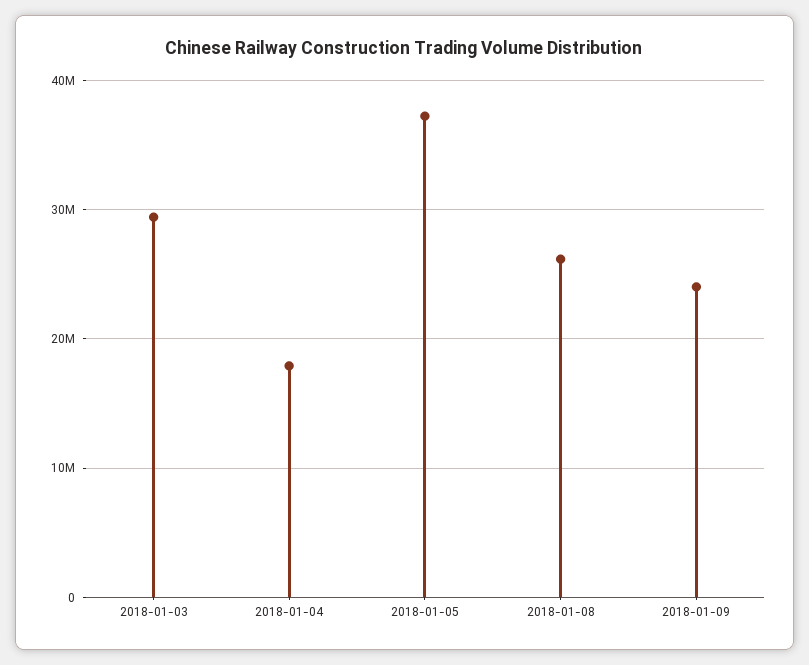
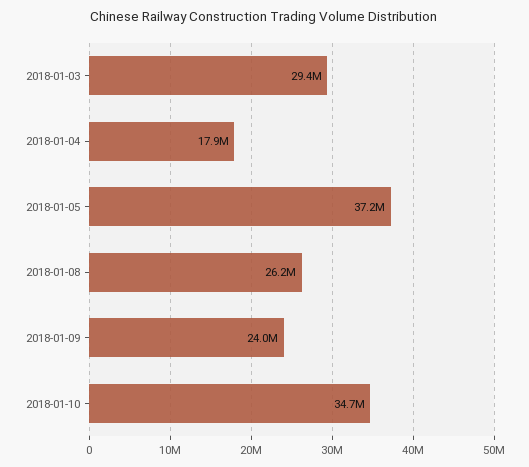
2018-01-10: none -> 34700000

